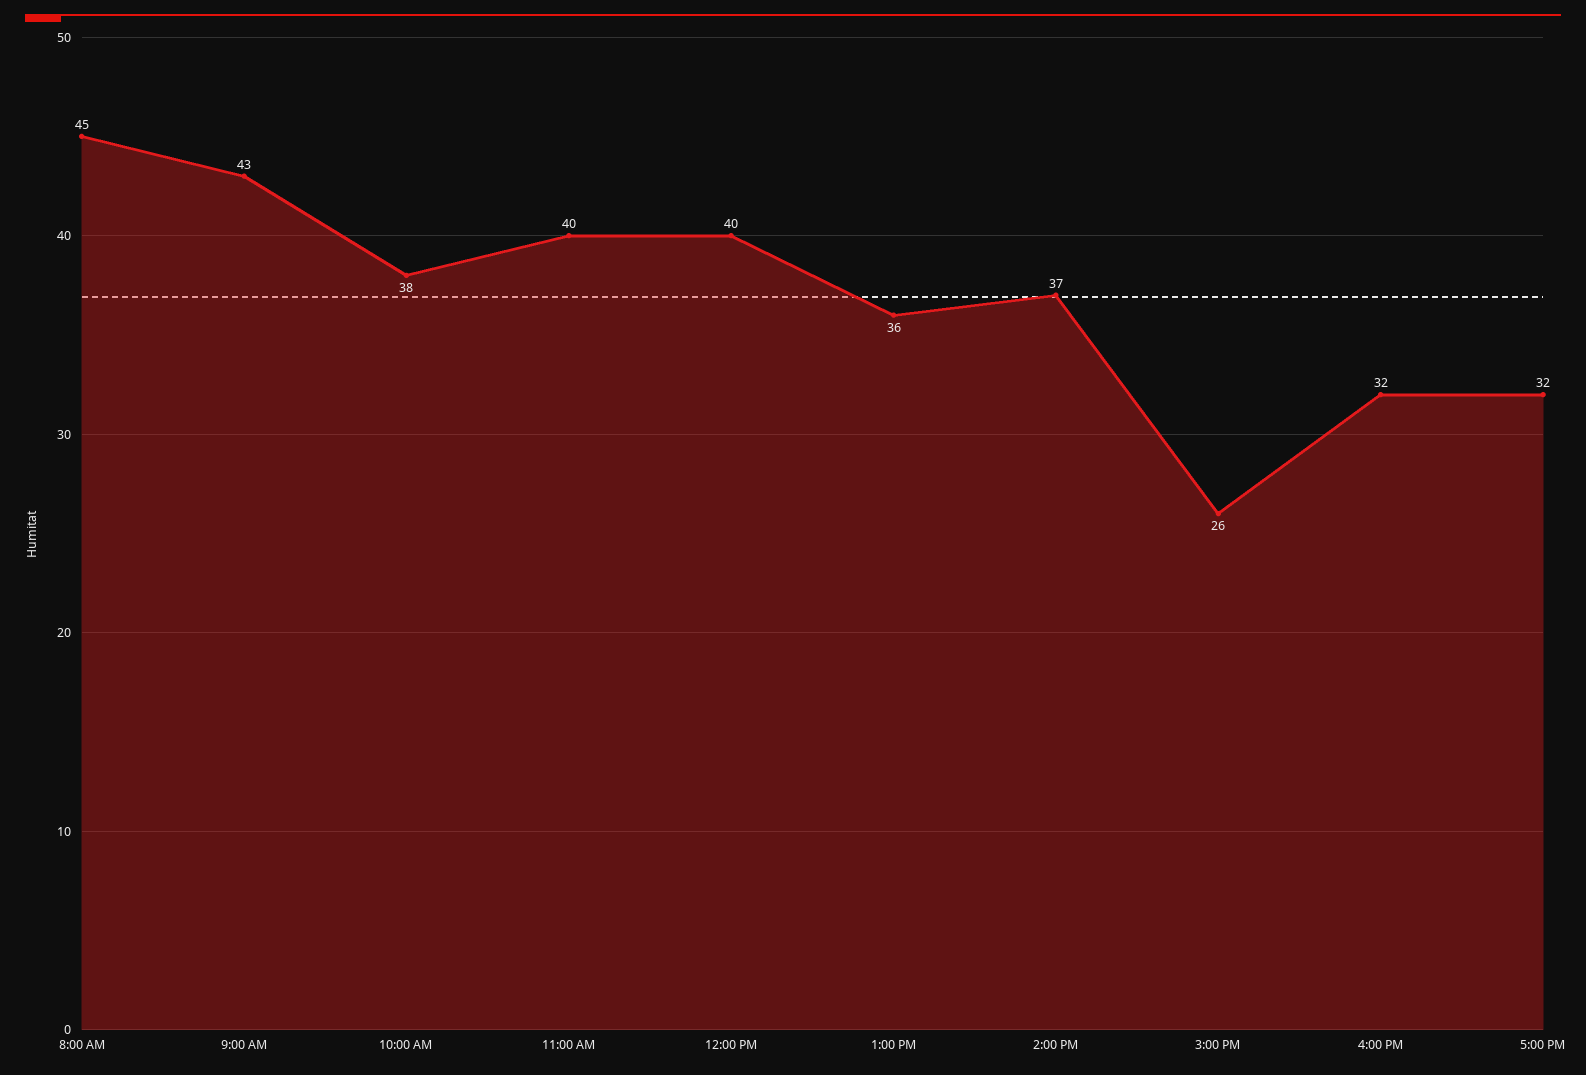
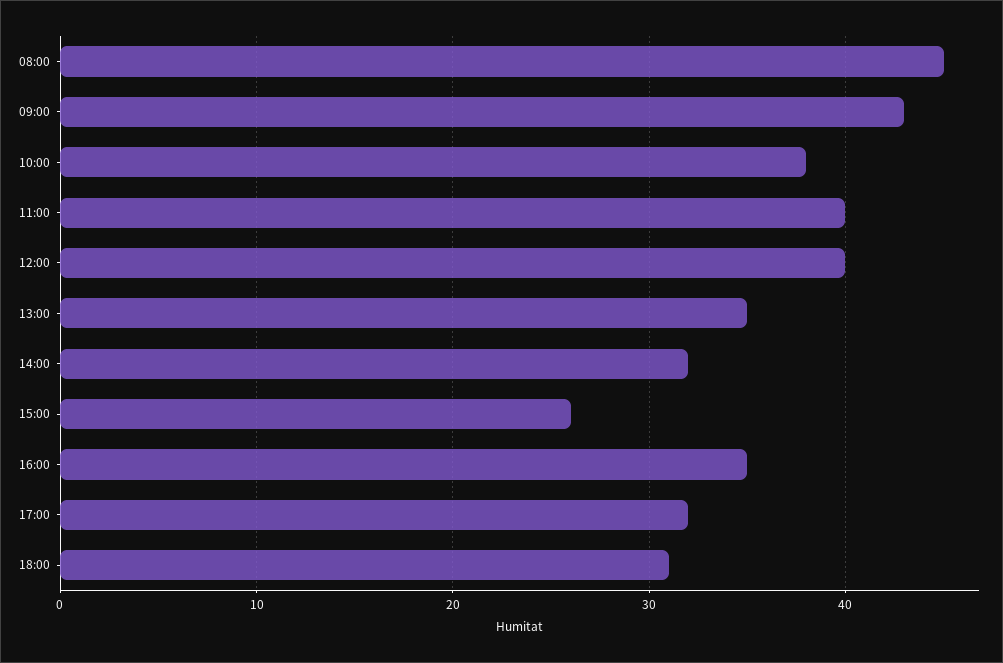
1:00 PM: 36 -> 35
2:00 PM: 37 -> 32
4:00 PM: 32 -> 35
18:00: none -> 31

